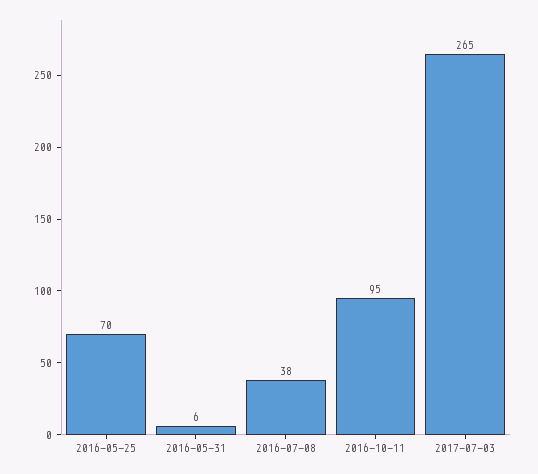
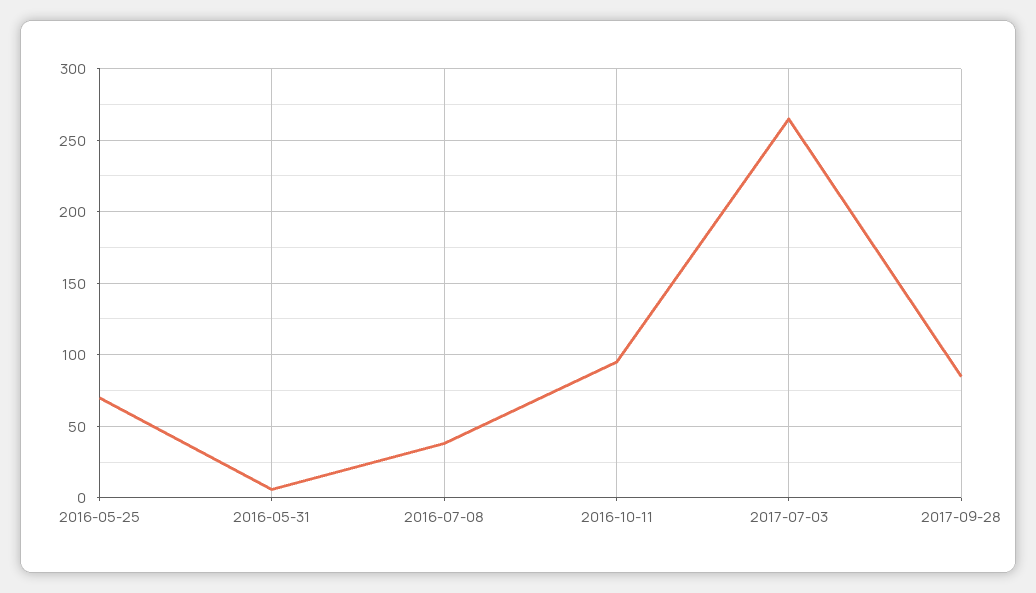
2017-09-28: none -> 85

